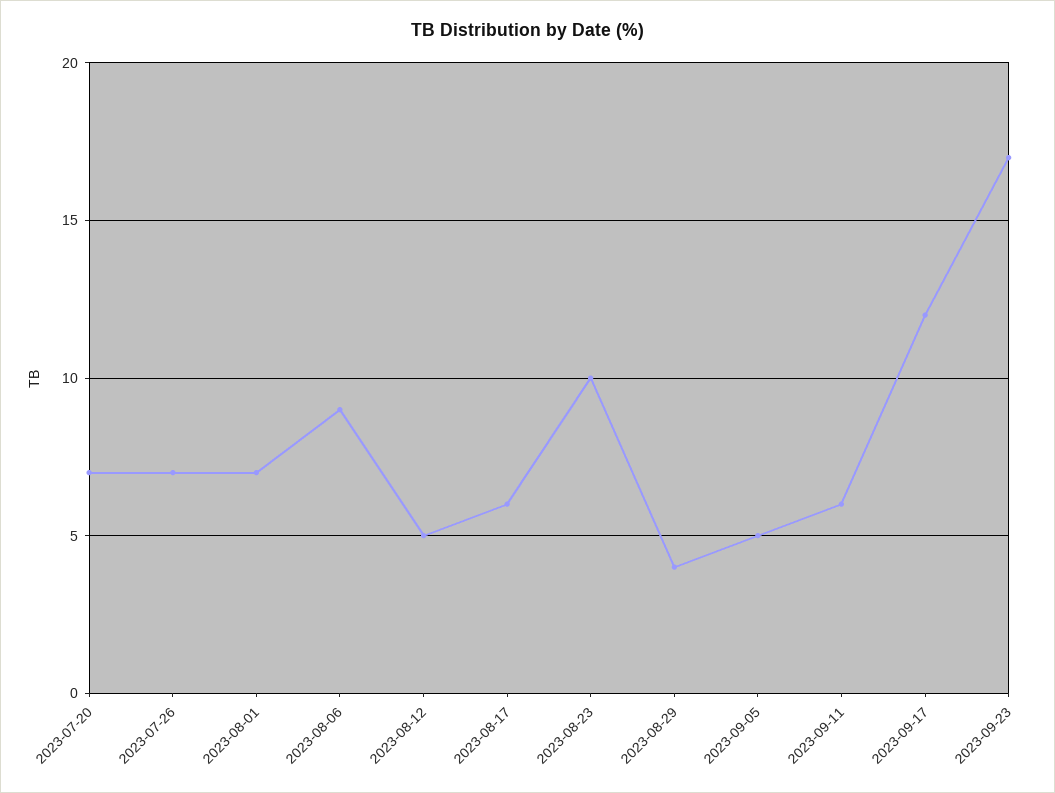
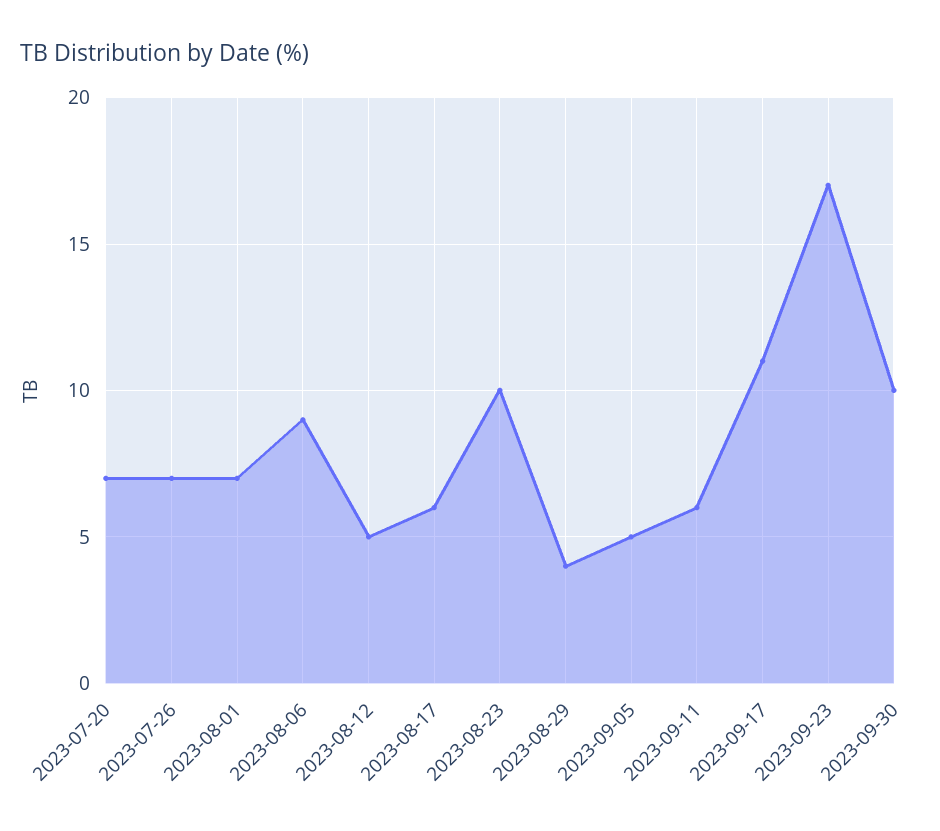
2023-09-17: 12 -> 11
2023-09-30: none -> 10

